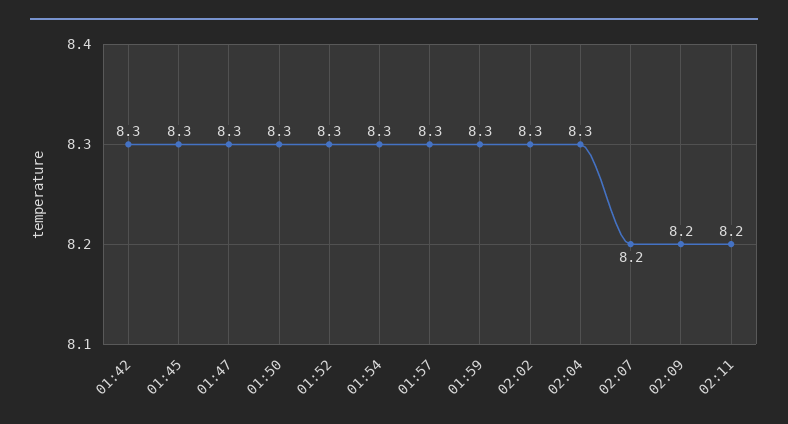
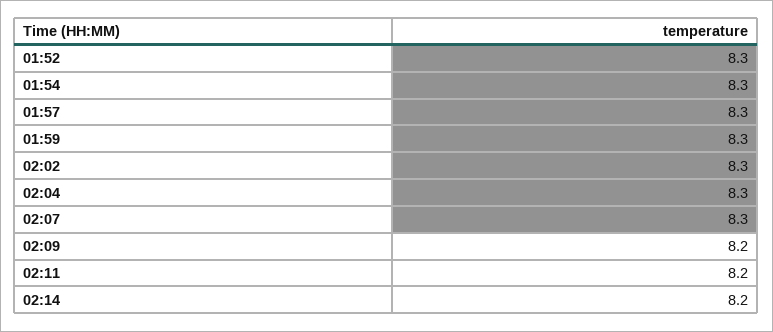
01:42: 8.3 -> none
01:45: 8.3 -> none
01:47: 8.3 -> none
01:50: 8.3 -> none
02:07: 8.2 -> 8.3
02:14: none -> 8.2

